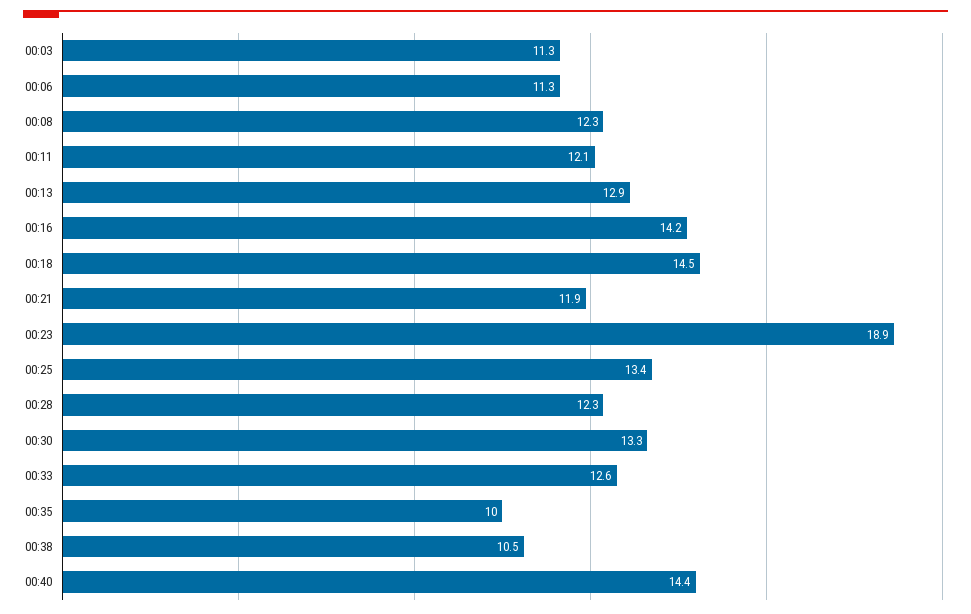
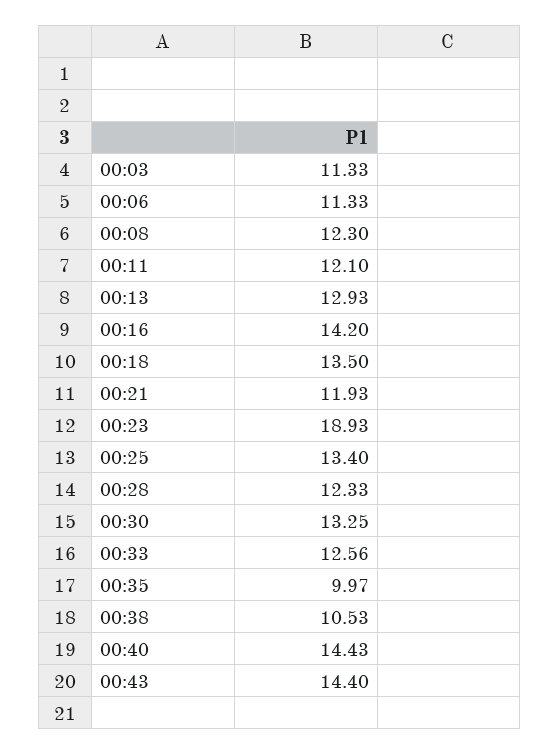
00:18: 14.5 -> 13.5
00:43: none -> 14.4

